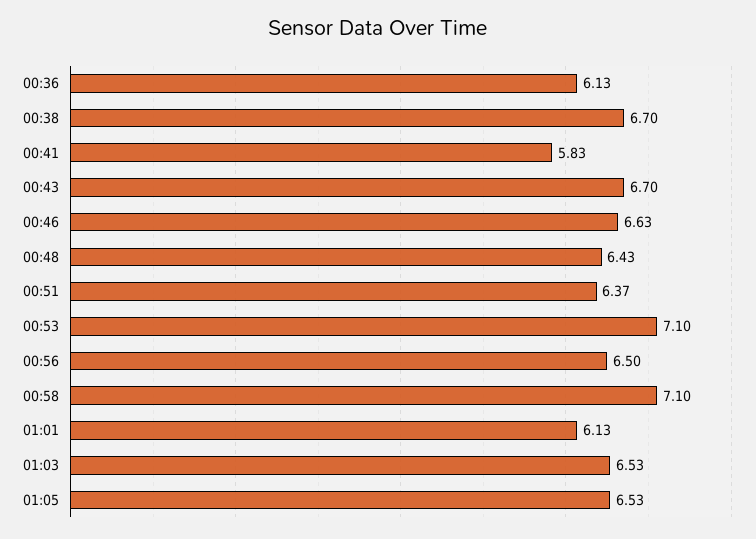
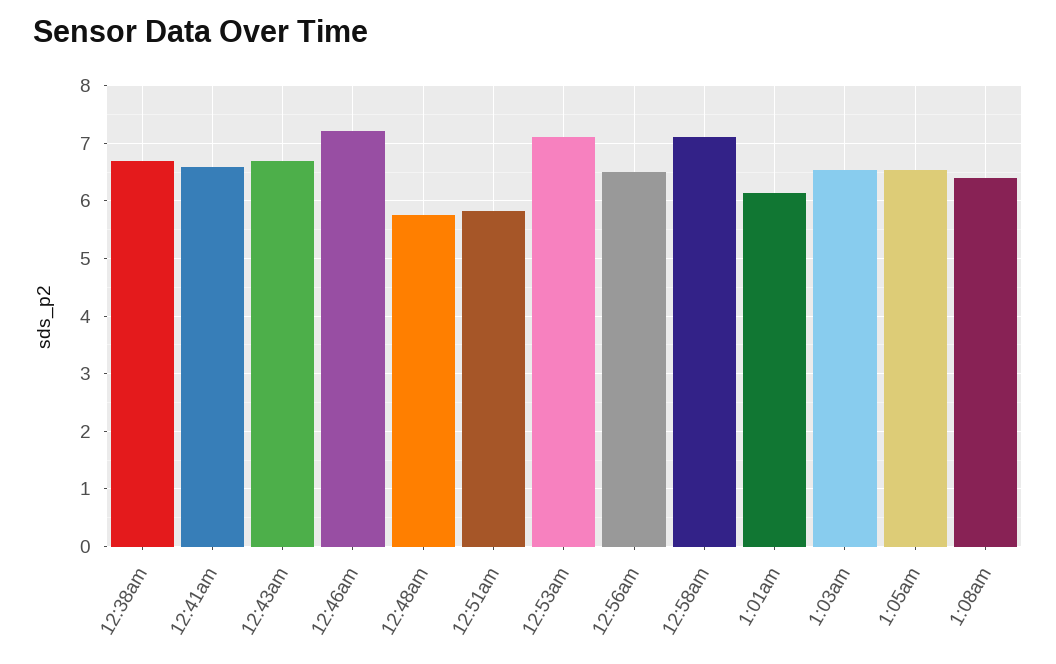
00:36: 6.13 -> none
00:41: 5.83 -> 6.6
00:46: 6.63 -> 7.2
00:48: 6.43 -> 5.8
00:51: 6.37 -> 5.8
1:08am: none -> 6.4

